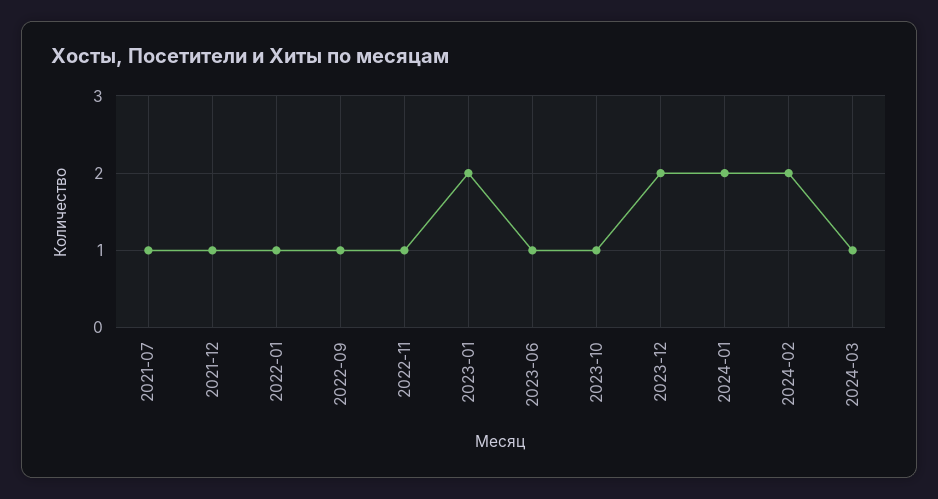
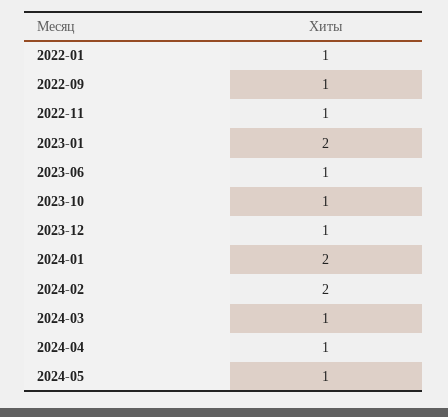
2021-07: 1 -> none
2021-12: 1 -> none
2023-12: 2 -> 1
2024-04: none -> 1
2024-05: none -> 1

